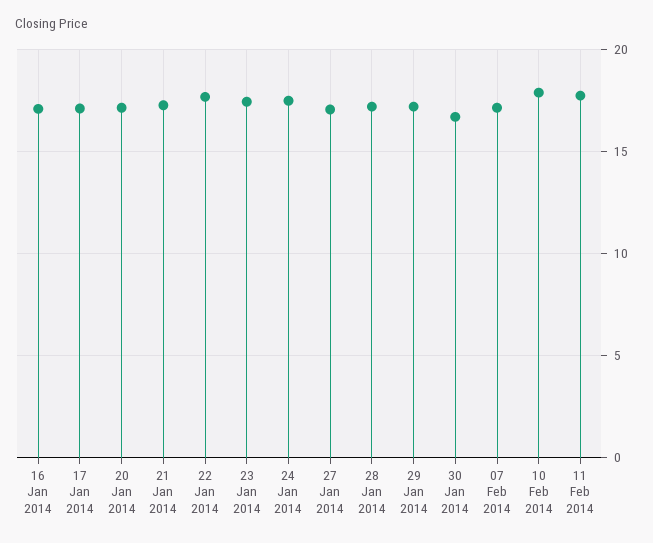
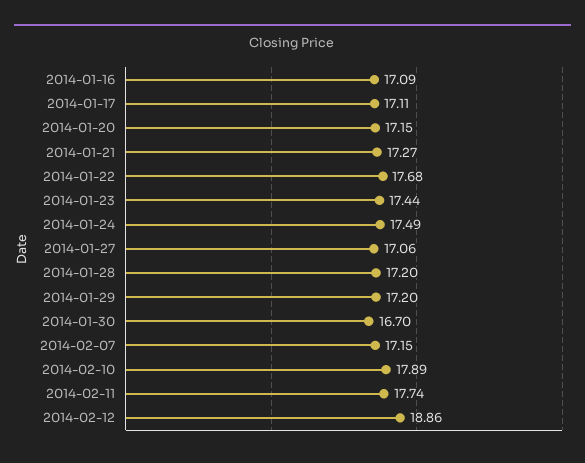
2014-02-12: none -> 18.86

